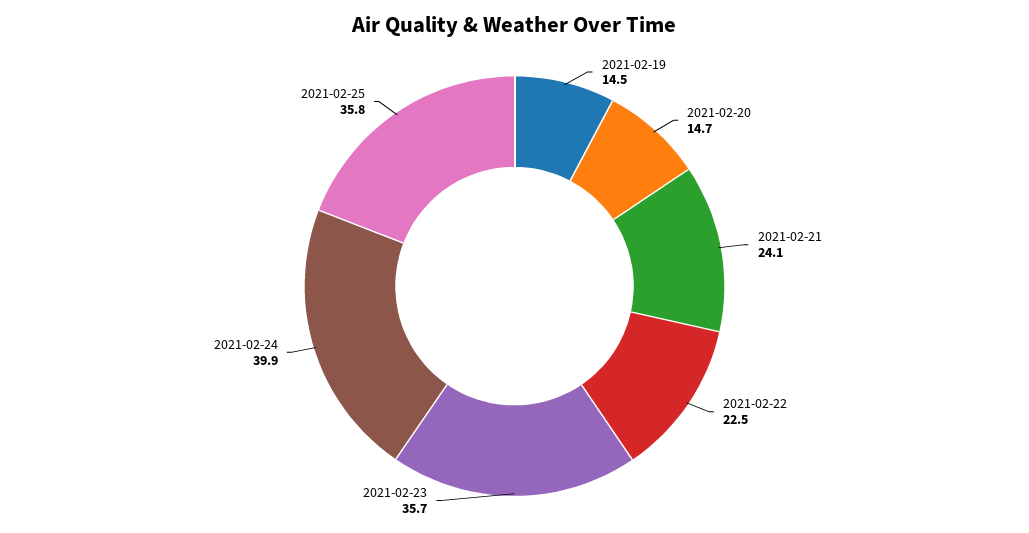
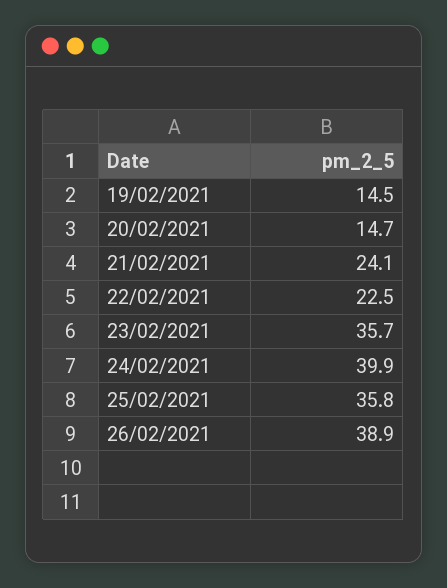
26/02/2021: none -> 38.9

